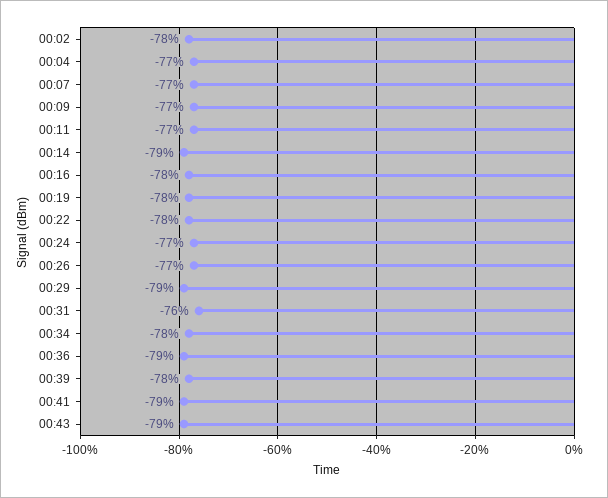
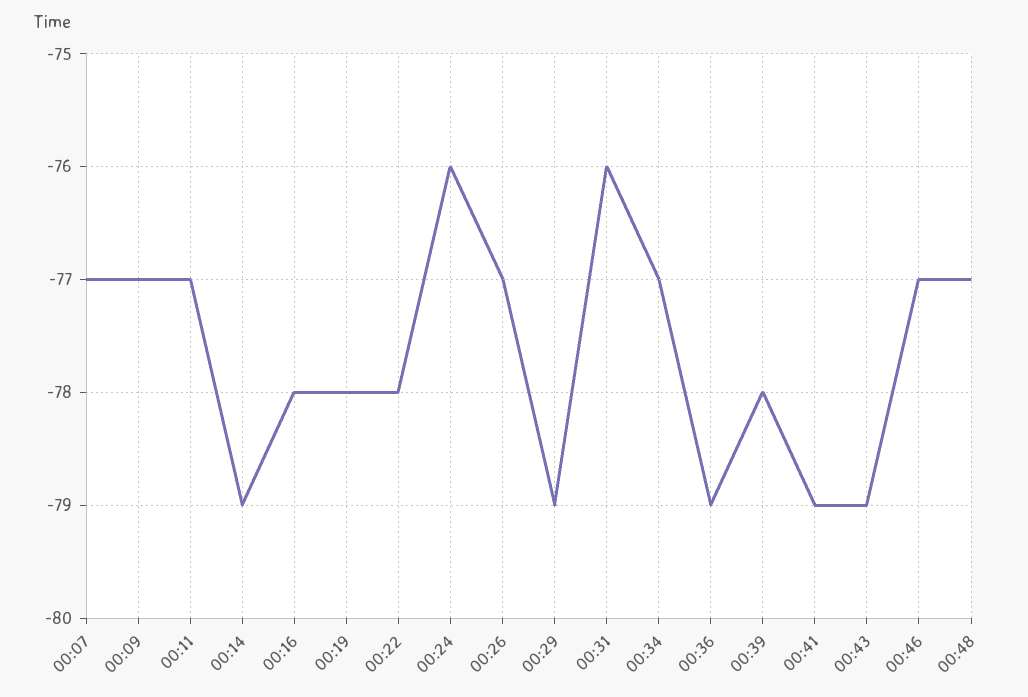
00:02: -78 -> none
00:04: -77 -> none
00:24: -77 -> -76
00:34: -78 -> -77
00:46: none -> -77
00:48: none -> -77

